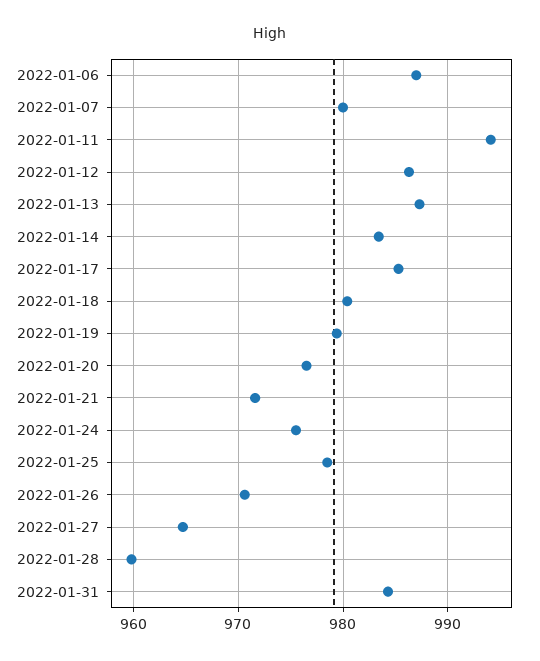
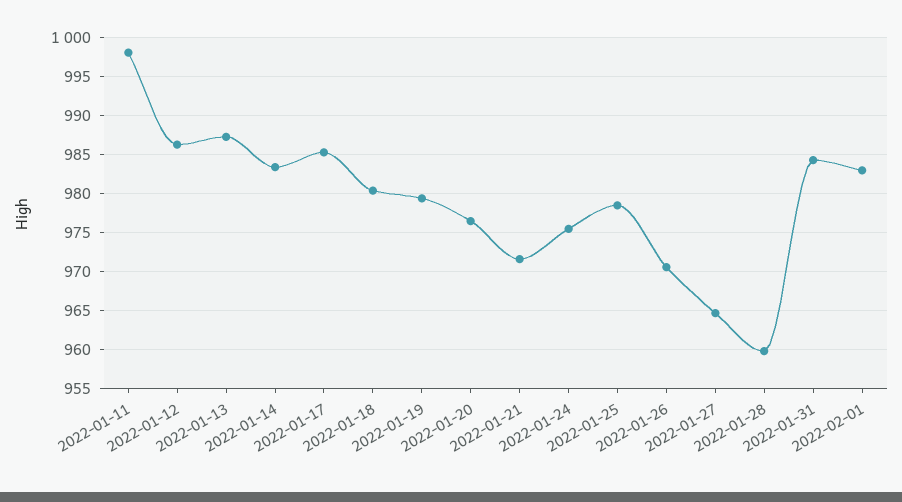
2022-01-06: 987 -> none
2022-01-07: 980 -> none
2022-01-11: 994 -> 998
2022-02-01: none -> 983

